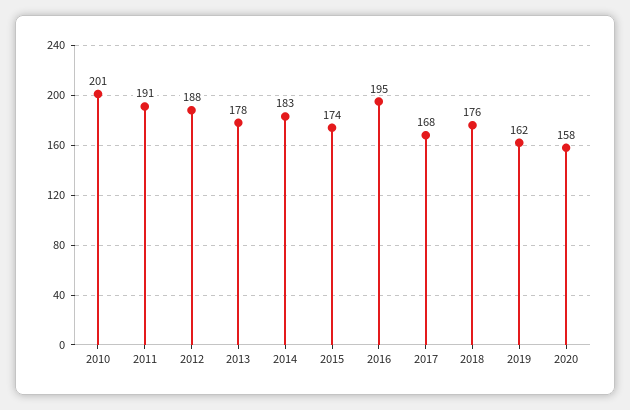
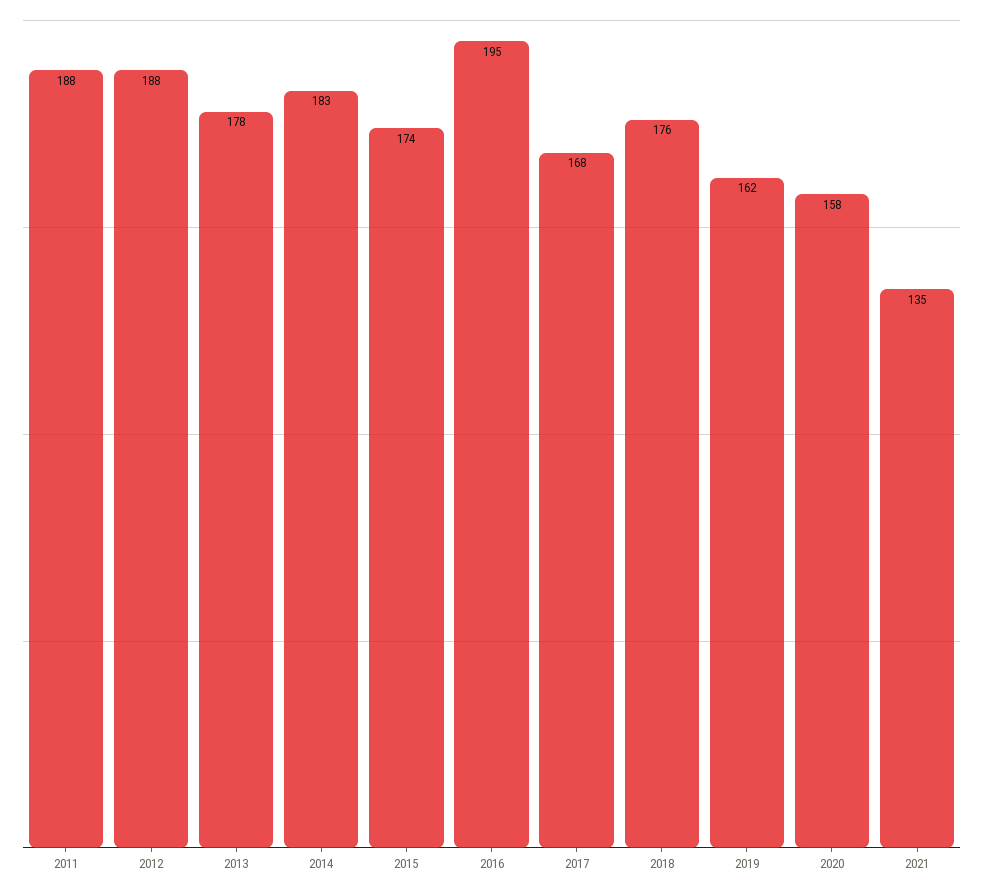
2010: 201 -> none
2011: 191 -> 188
2021: none -> 135

